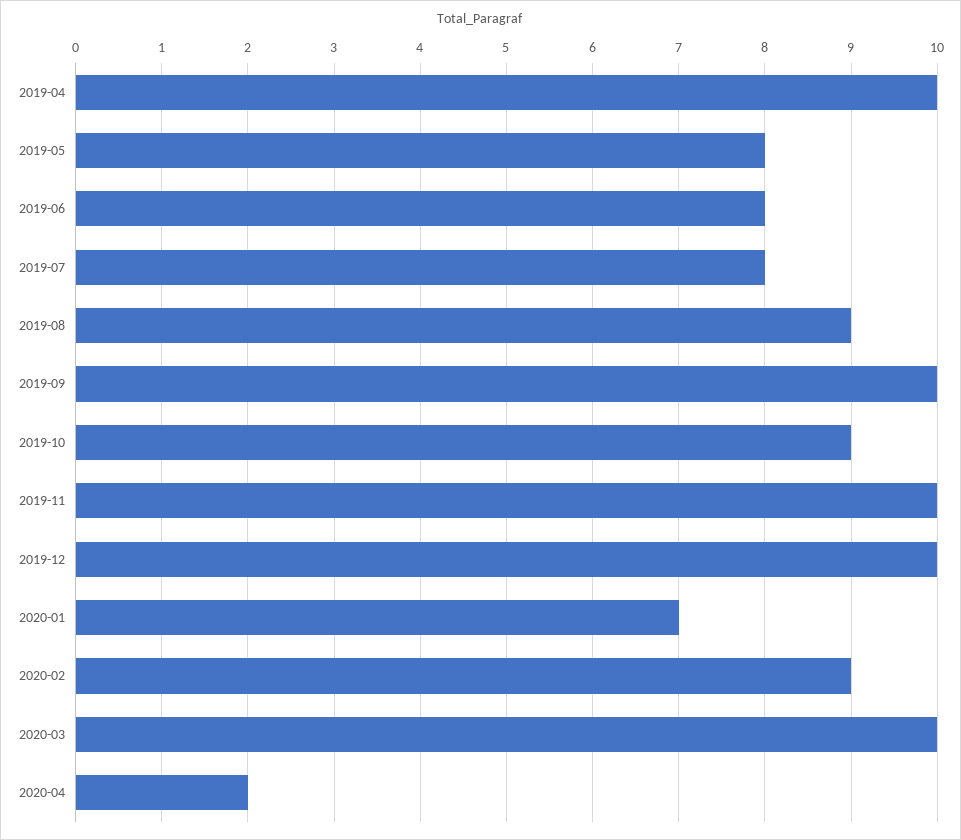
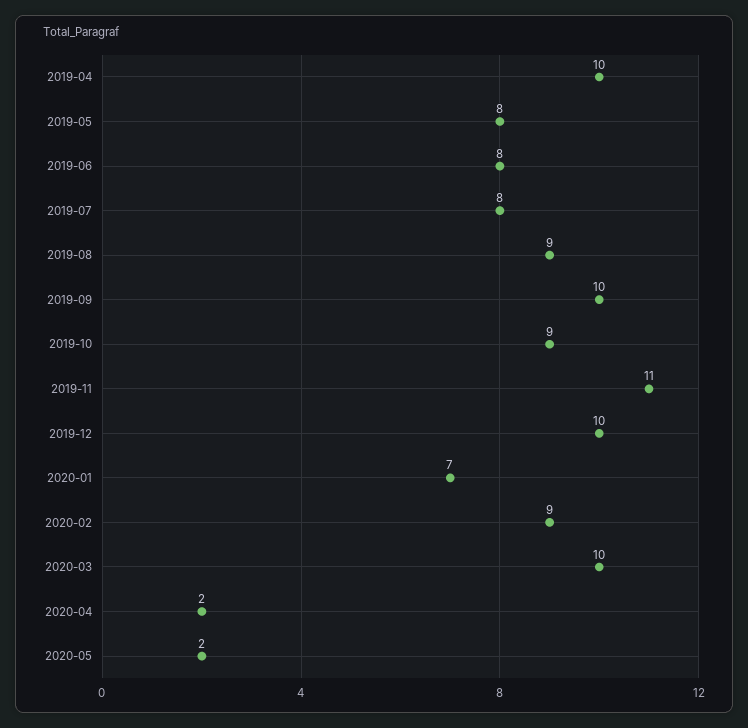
2019-11: 10 -> 11
2020-05: none -> 2

